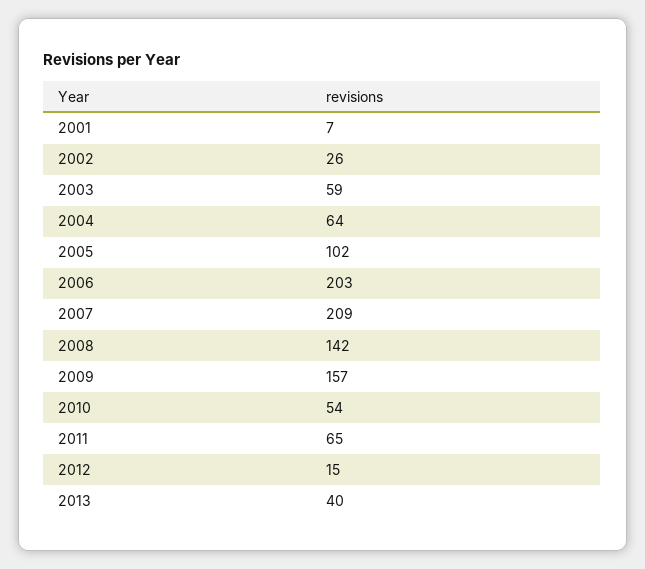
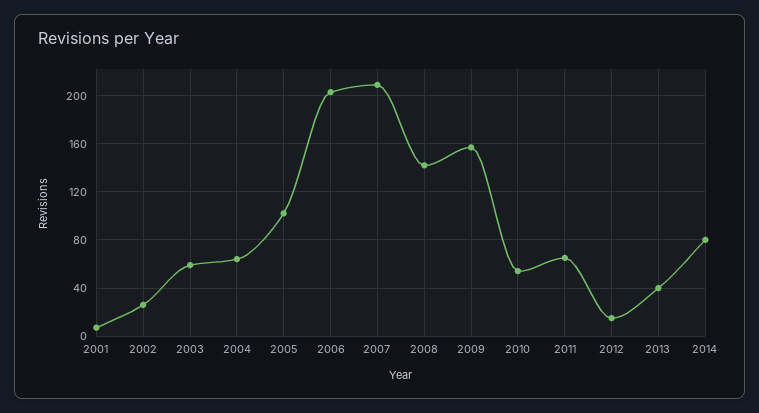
2014: none -> 80

